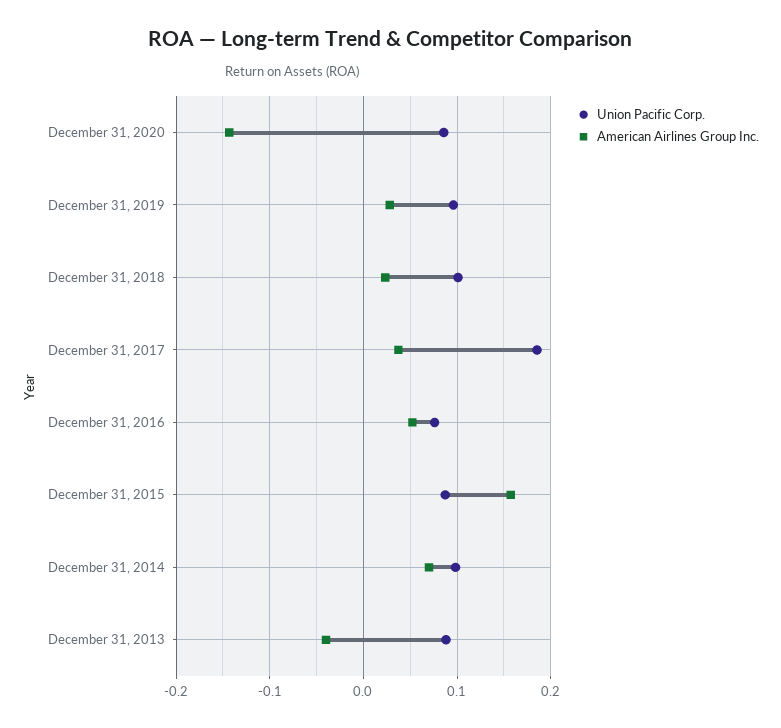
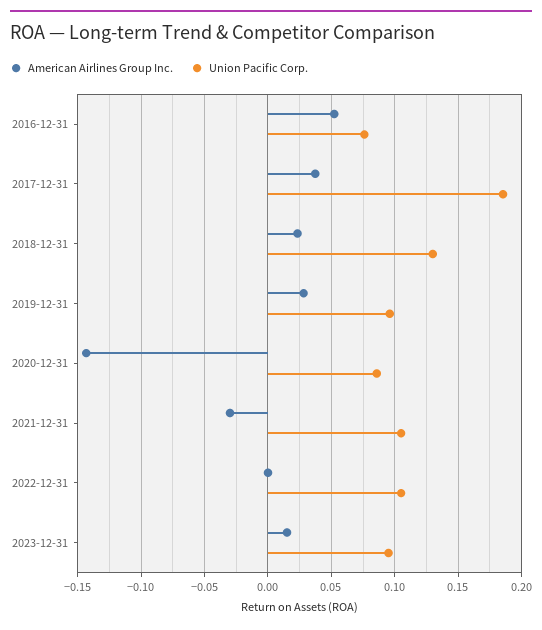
Union Pacific Corp., December 31, 2018: 0.1 -> 0.13
Union Pacific Corp., December 31, 2015: 0.09 -> none
American Airlines Group Inc., December 31, 2015: 0.16 -> none
Union Pacific Corp., December 31, 2014: 0.1 -> none
American Airlines Group Inc., December 31, 2014: 0.07 -> none
Union Pacific Corp., December 31, 2013: 0.09 -> none
American Airlines Group Inc., December 31, 2013: -0.04 -> none
American Airlines Group Inc., 2021-12-31: none -> -0.03
Union Pacific Corp., 2021-12-31: none -> 0.105
American Airlines Group Inc., 2022-12-31: none -> 0
Union Pacific Corp., 2022-12-31: none -> 0.105
American Airlines Group Inc., 2023-12-31: none -> 0.015
Union Pacific Corp., 2023-12-31: none -> 0.095

